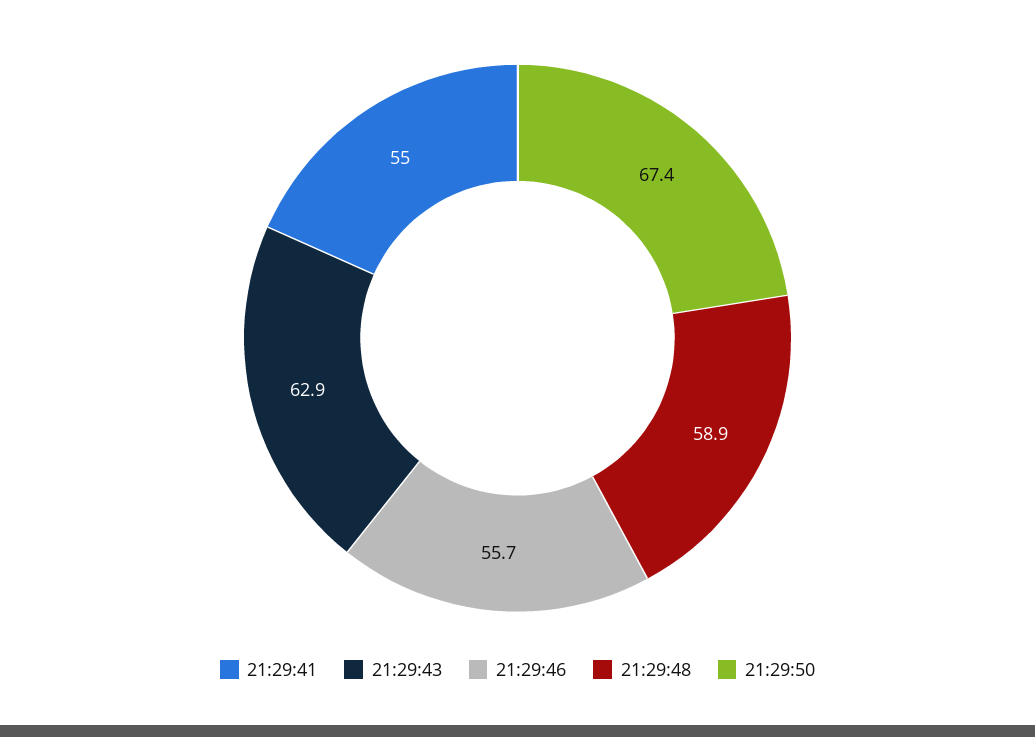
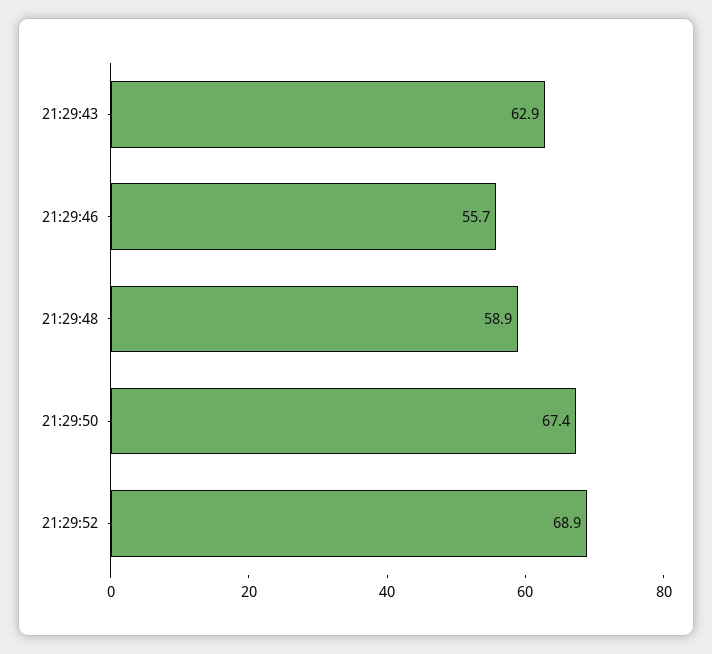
21:29:41: 55 -> none
21:29:52: none -> 68.9

